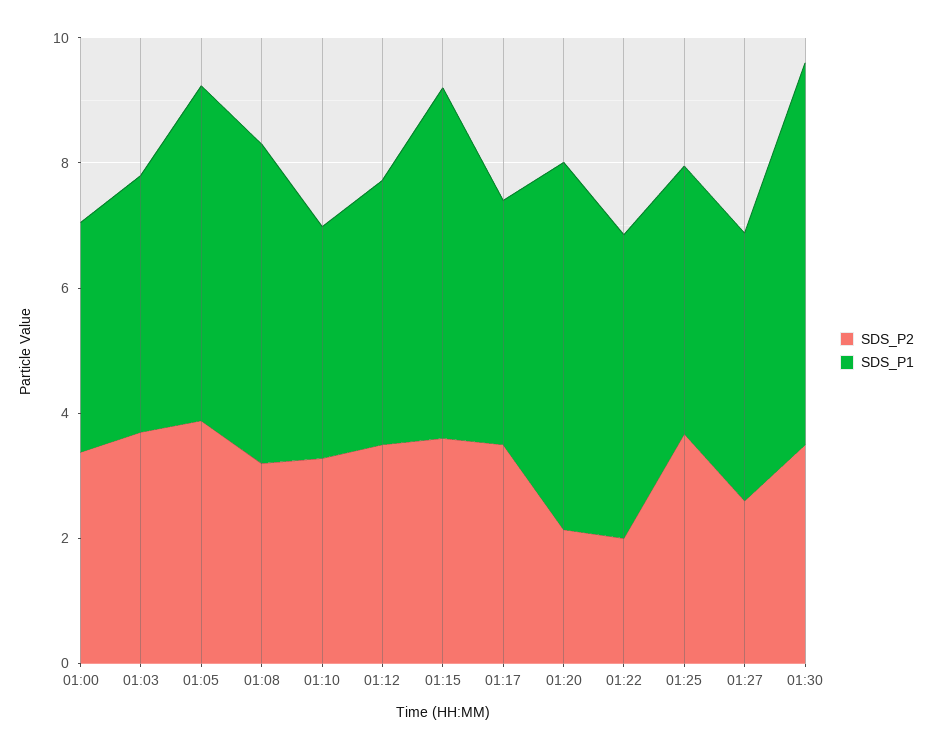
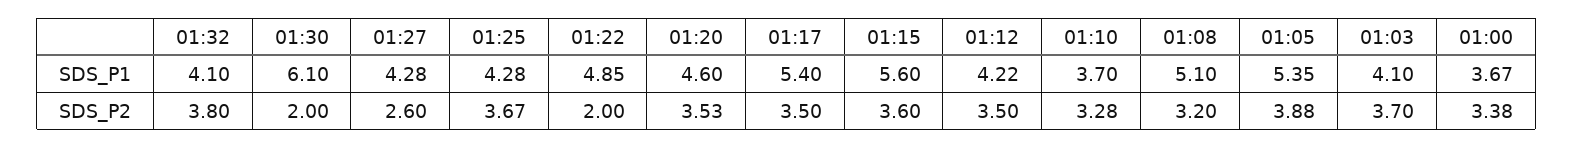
SDS_P1, 01:17: 4 -> 5.4
SDS_P2, 01:20: 2 -> 3.53
SDS_P1, 01:20: 6 -> 4.6
SDS_P2, 01:30: 3.5 -> 2
SDS_P1, 01:32: none -> 4.1
SDS_P2, 01:32: none -> 3.8

